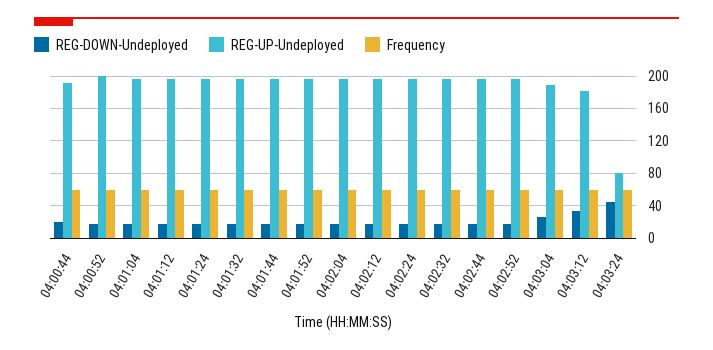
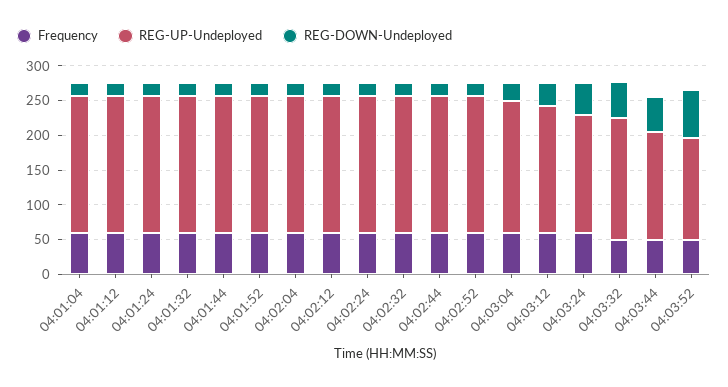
REG-DOWN-Undeployed, 04:00:44: 20 -> none
REG-UP-Undeployed, 04:00:44: 190 -> none
Frequency, 04:00:44: 60 -> none
REG-DOWN-Undeployed, 04:00:52: 20 -> none
REG-UP-Undeployed, 04:00:52: 200 -> none
Frequency, 04:00:52: 60 -> none
REG-UP-Undeployed, 04:03:24: 80 -> 175
Frequency, 04:03:32: none -> 50
REG-UP-Undeployed, 04:03:32: none -> 175
REG-DOWN-Undeployed, 04:03:32: none -> 50
Frequency, 04:03:44: none -> 50
REG-UP-Undeployed, 04:03:44: none -> 150
REG-DOWN-Undeployed, 04:03:44: none -> 50
Frequency, 04:03:52: none -> 50
REG-UP-Undeployed, 04:03:52: none -> 150
REG-DOWN-Undeployed, 04:03:52: none -> 75

